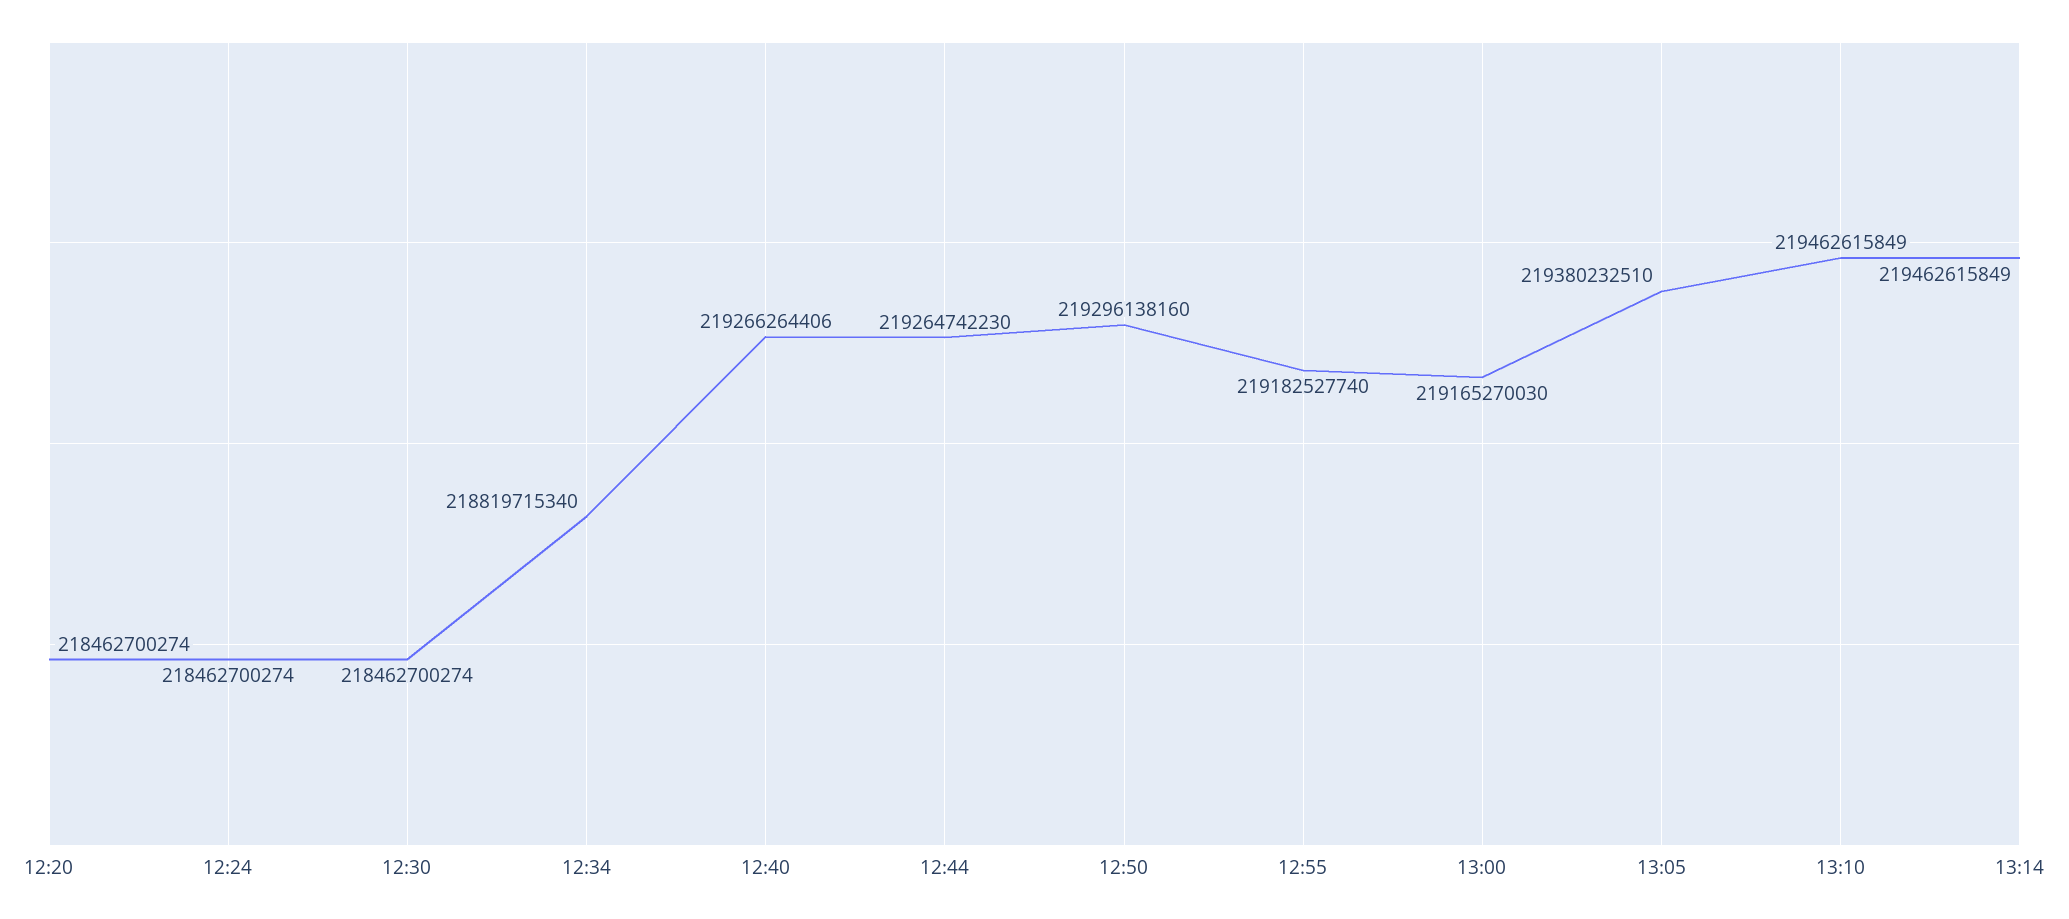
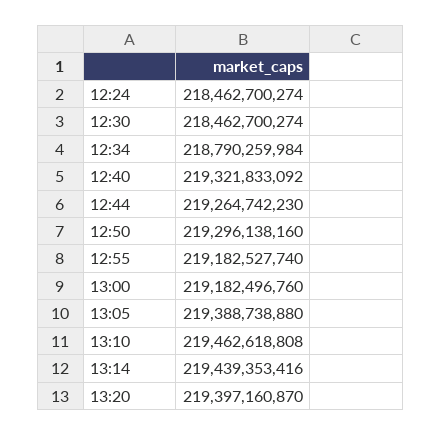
12:20: 218462700274 -> none
12:34: 218819715340 -> 218790259984
12:40: 219266264406 -> 219321833092
13:00: 219165270030 -> 219182496760
13:05: 219380232510 -> 219388738880
13:10: 219462615849 -> 219462618808
13:14: 219462615849 -> 219439353416
13:20: none -> 219397160870

